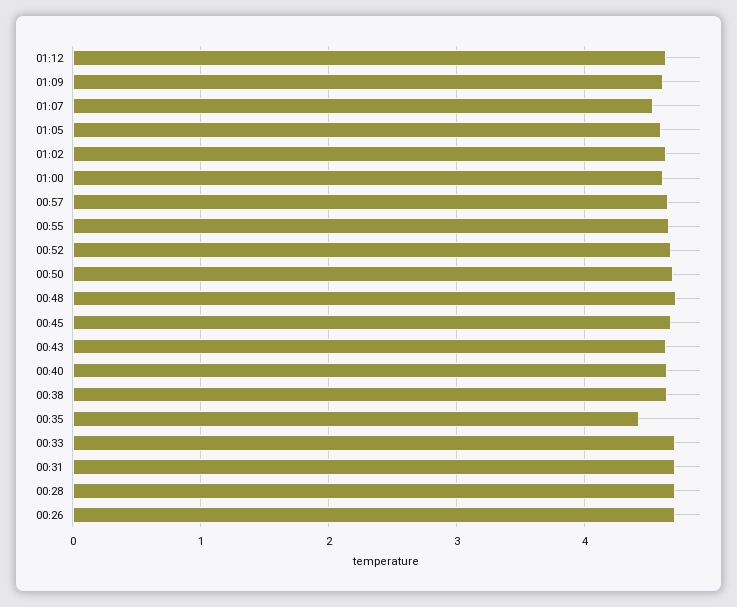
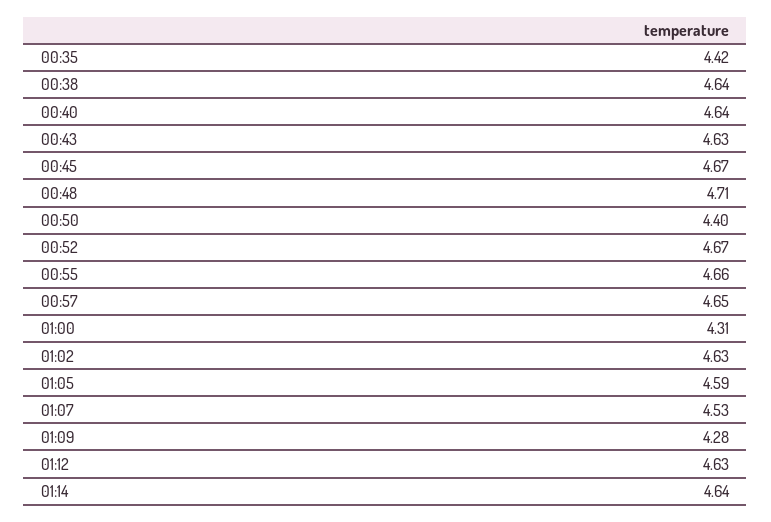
01:09: 4.6 -> 4.28
01:00: 4.6 -> 4.31
00:50: 4.7 -> 4.4
00:33: 4.7 -> none
00:31: 4.7 -> none
00:28: 4.7 -> none
00:26: 4.7 -> none
01:14: none -> 4.64

